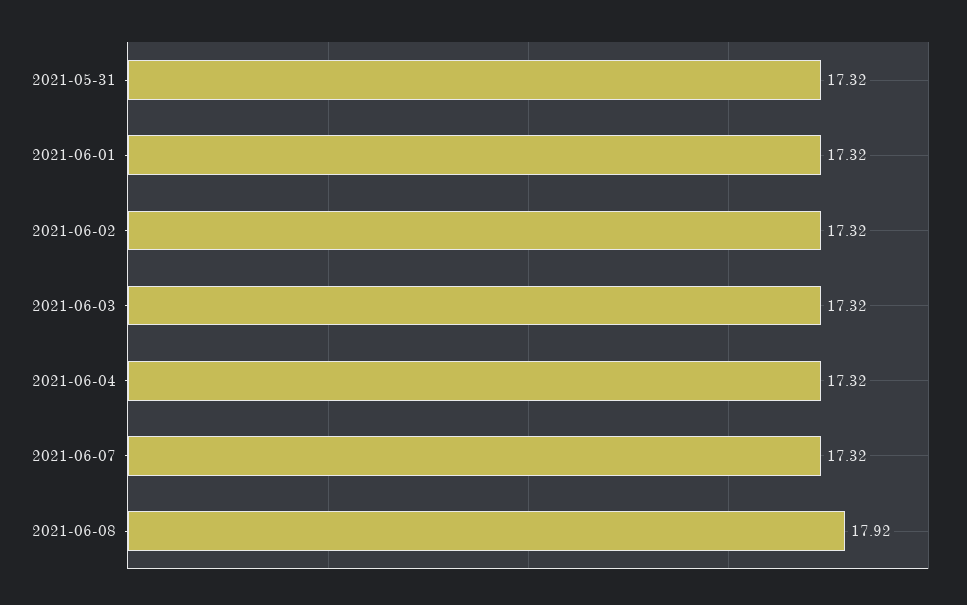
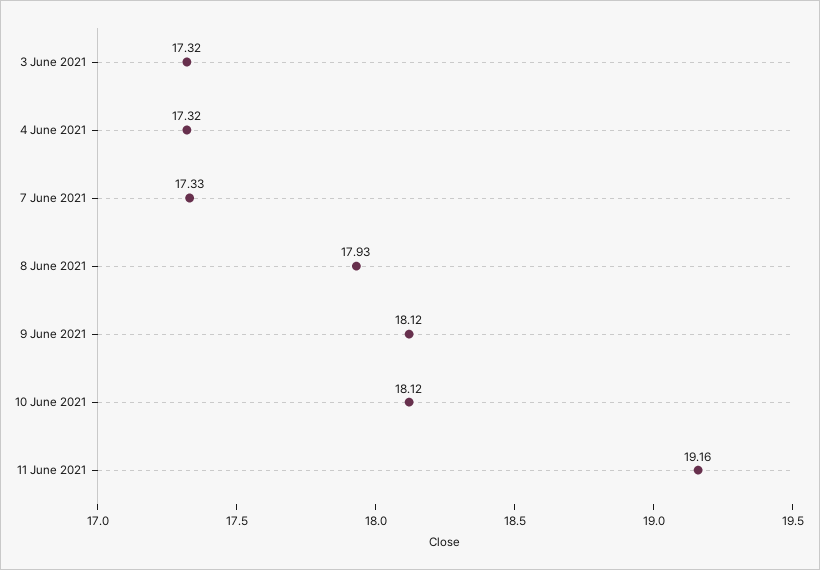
2021-05-31: 17.32 -> none
2021-06-01: 17.32 -> none
2021-06-02: 17.32 -> none
2021-06-07: 17.32 -> 17.33
2021-06-08: 17.92 -> 17.93
9 June 2021: none -> 18.12
10 June 2021: none -> 18.12
11 June 2021: none -> 19.16

